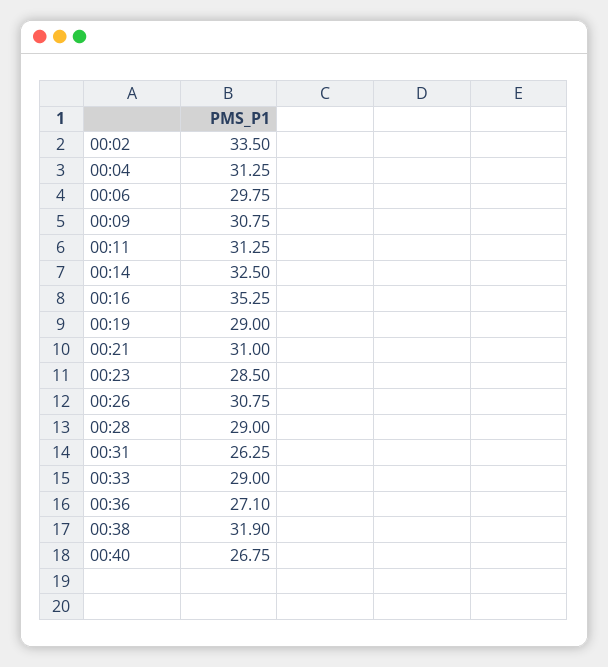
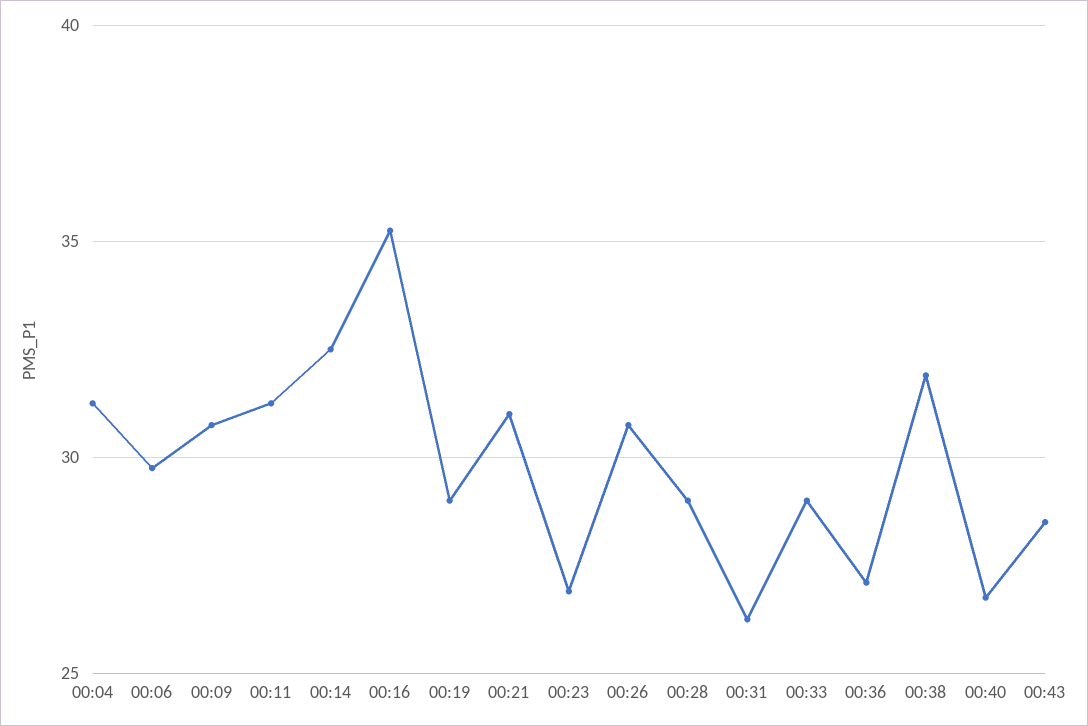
00:02: 33.5 -> none
00:23: 28.5 -> 27
00:43: none -> 28.5

